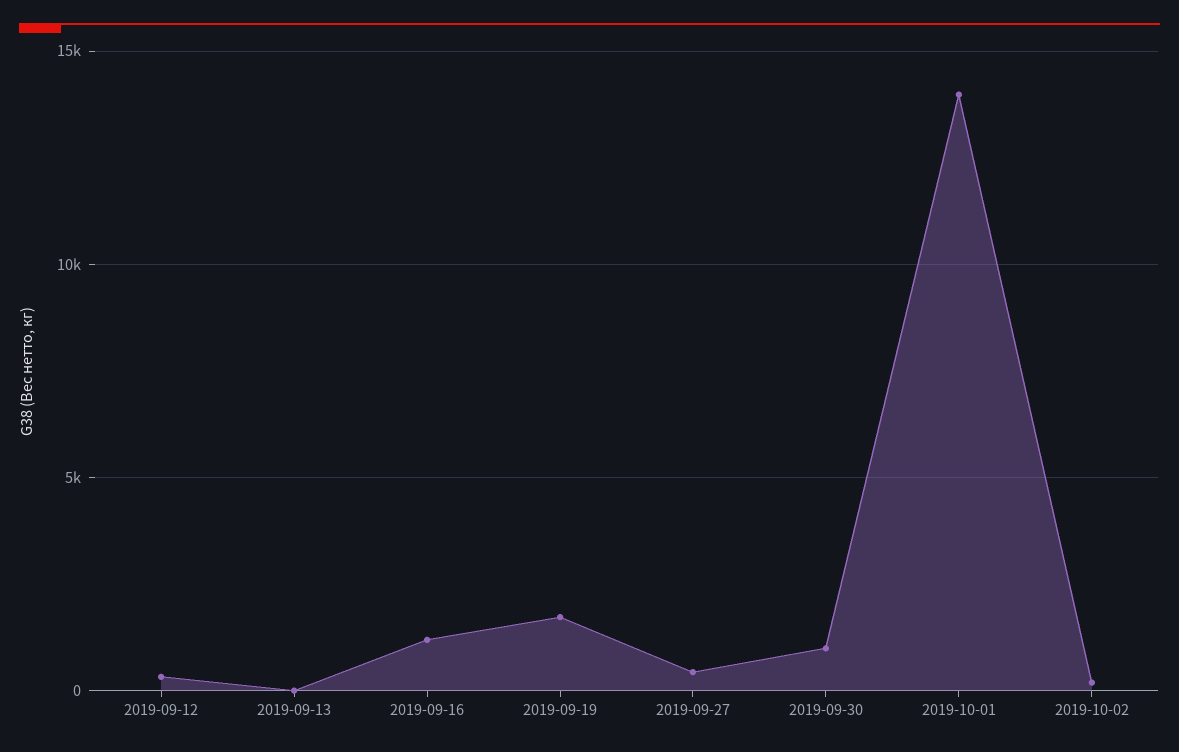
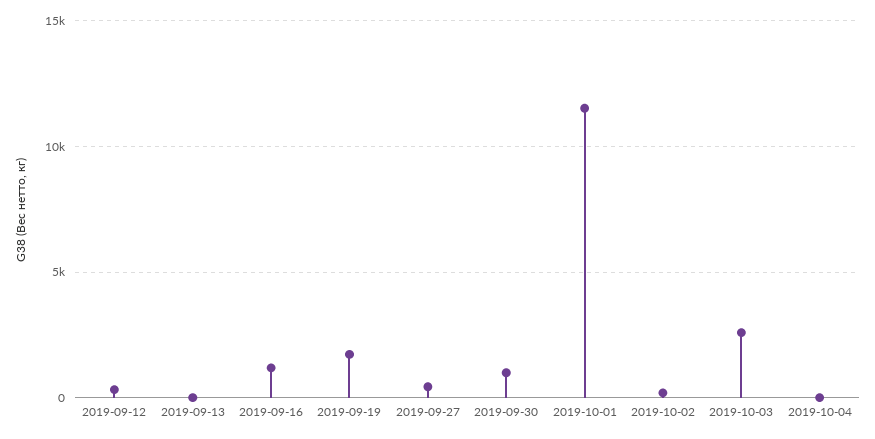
2019-10-01: 14000 -> 11500
2019-10-03: none -> 2500
2019-10-04: none -> 0

